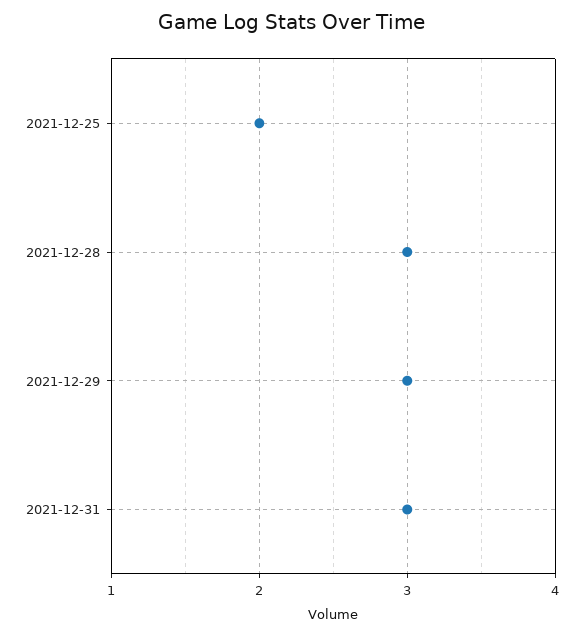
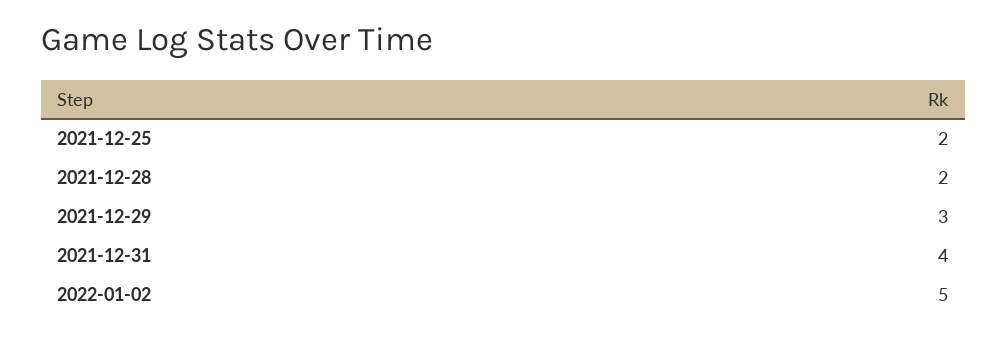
2021-12-28: 3 -> 2
2021-12-31: 3 -> 4
2022-01-02: none -> 5

